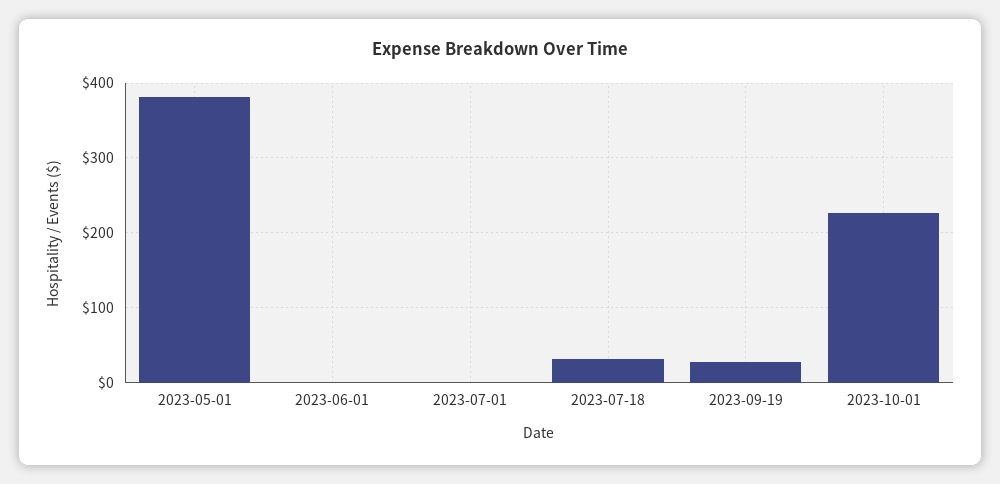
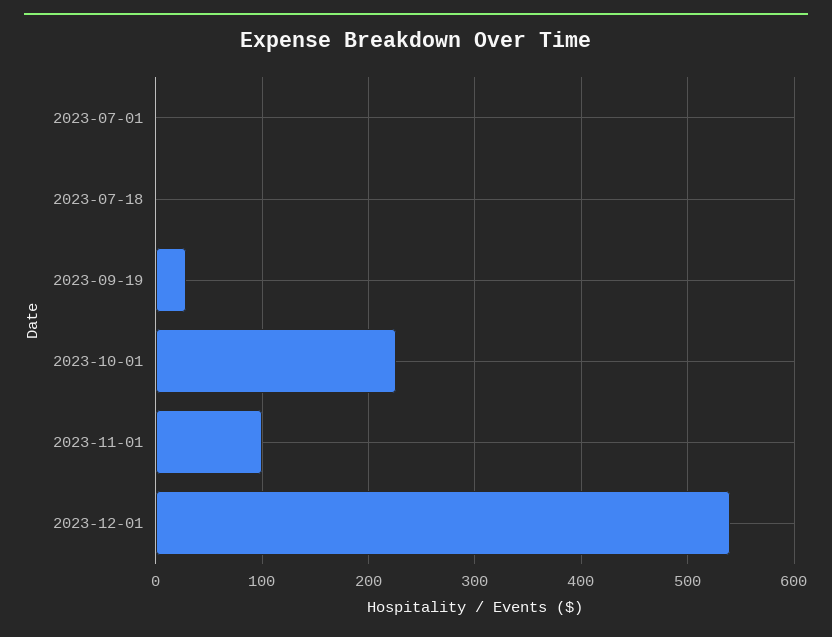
2023-05-01: 380 -> none
2023-06-01: 0 -> none
2023-07-18: 30 -> 0
2023-11-01: none -> 100
2023-12-01: none -> 540

